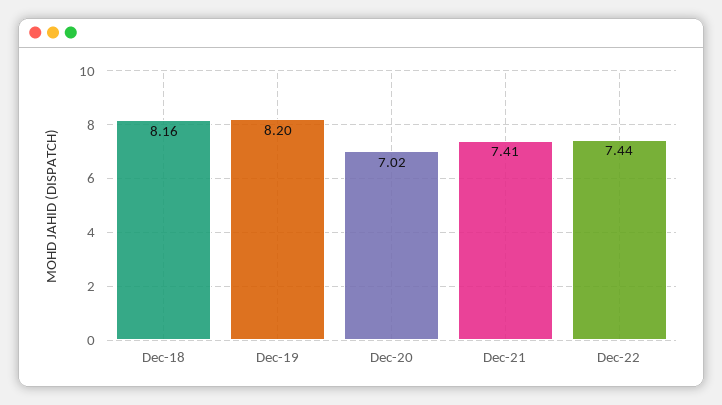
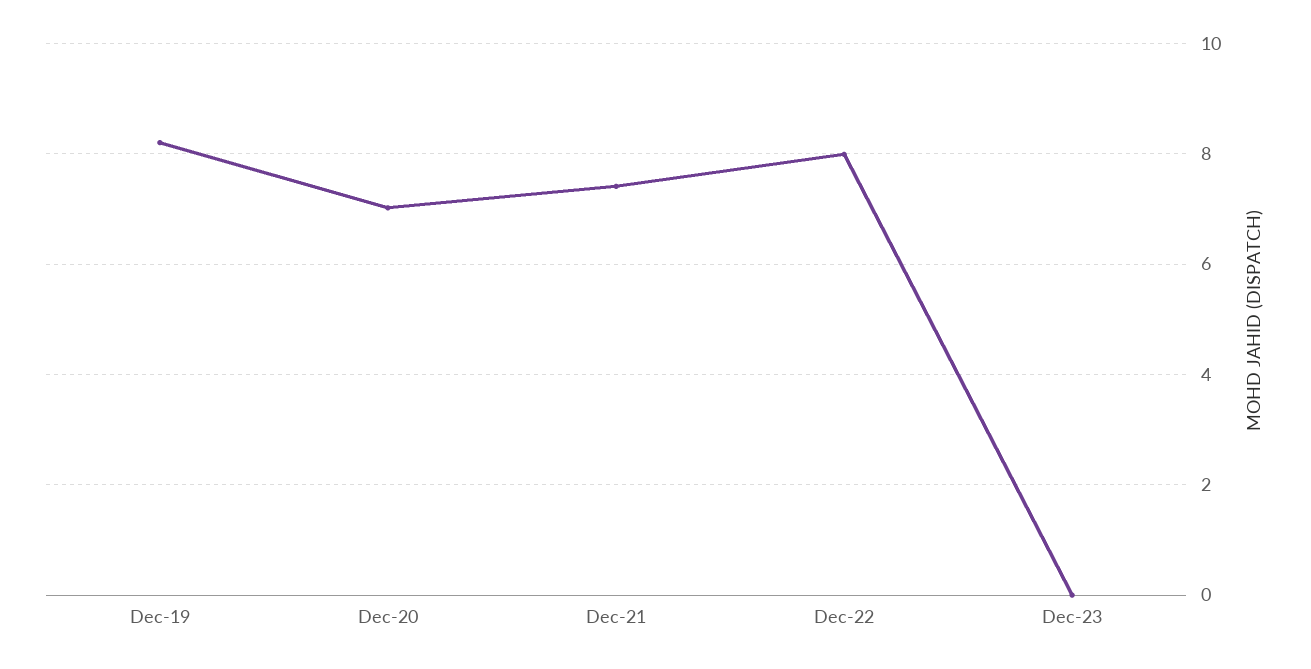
Dec-18: 8.16 -> none
Dec-22: 7.44 -> 8
Dec-23: none -> 0

